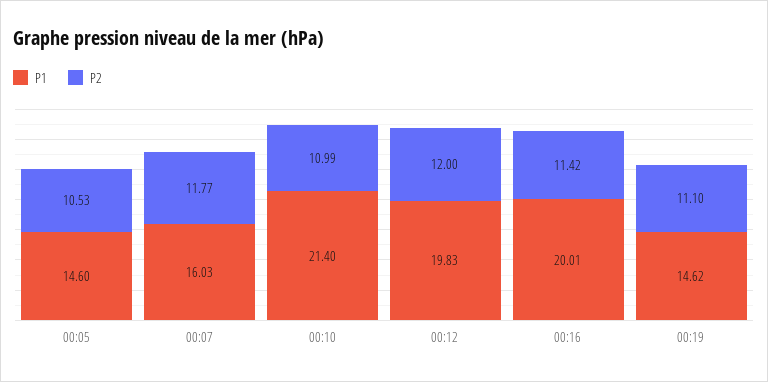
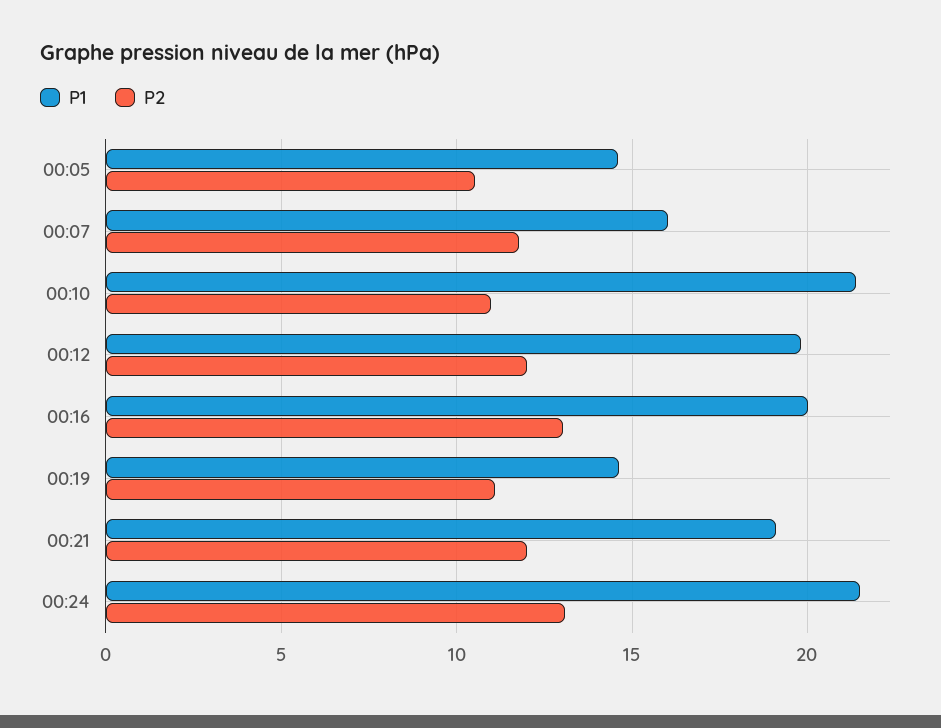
P2, 00:16: 11.42 -> 13
P1, 00:21: none -> 19
P2, 00:21: none -> 12
P1, 00:24: none -> 21.5
P2, 00:24: none -> 13

